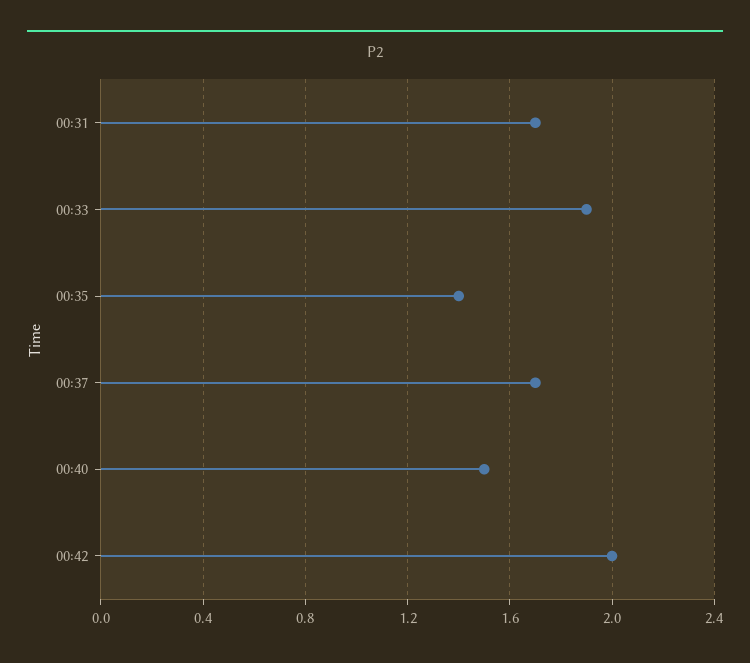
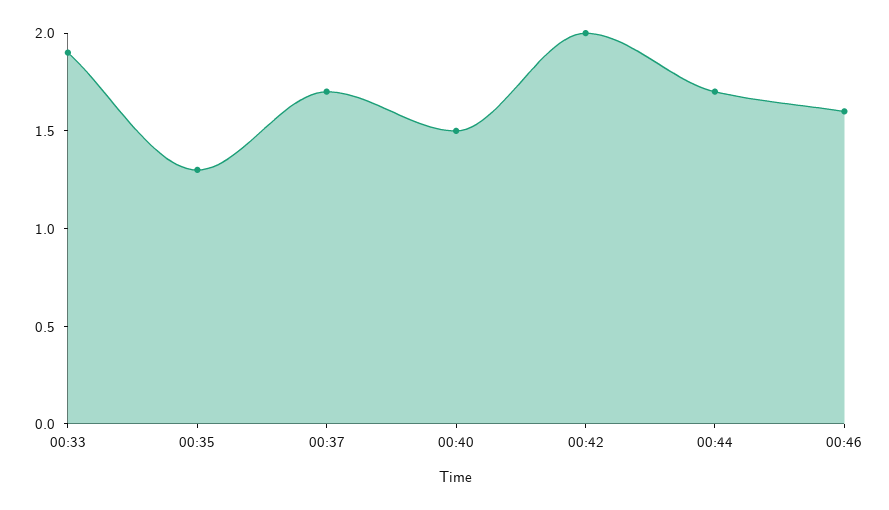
00:31: 1.7 -> none
00:35: 1.4 -> 1.3
00:44: none -> 1.7
00:46: none -> 1.6

